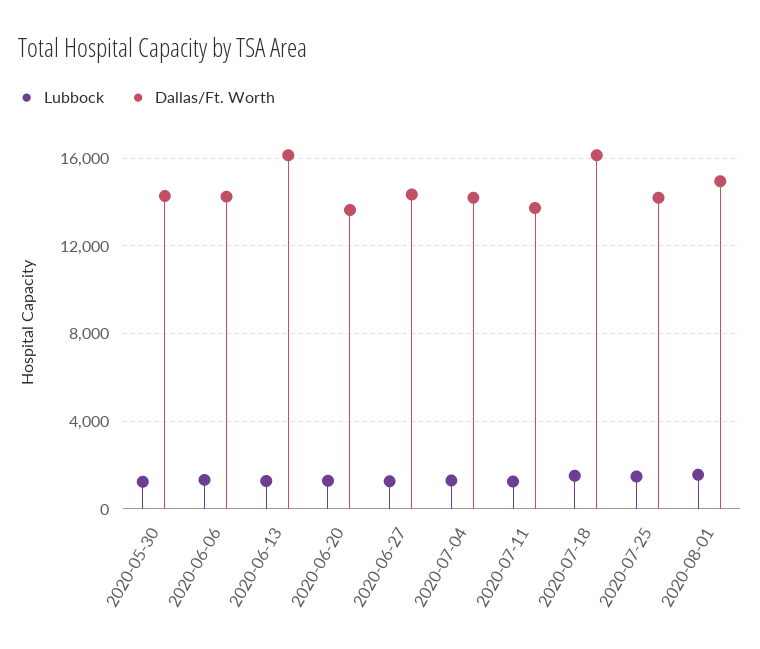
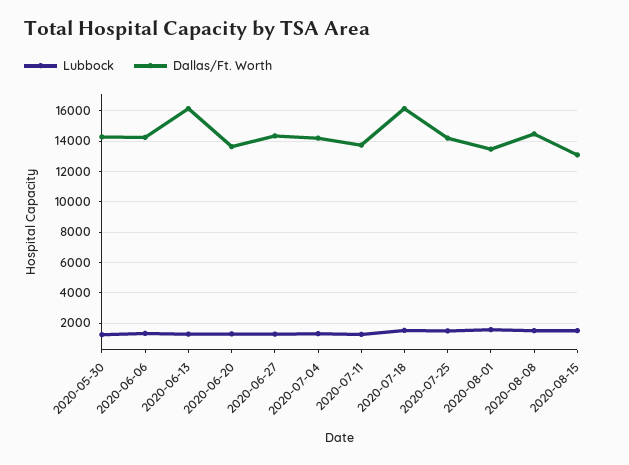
Dallas/Ft. Worth, 2020-08-01: 15000 -> 13500
Lubbock, 2020-08-08: none -> 1500
Dallas/Ft. Worth, 2020-08-08: none -> 14500
Lubbock, 2020-08-15: none -> 1500
Dallas/Ft. Worth, 2020-08-15: none -> 13000

